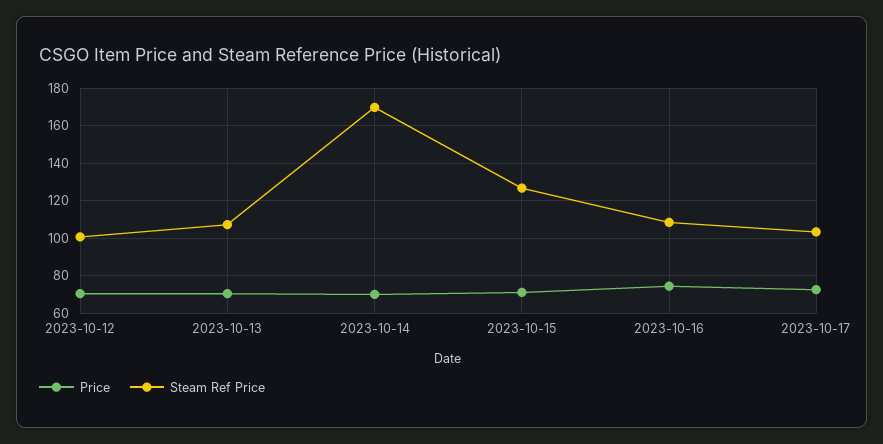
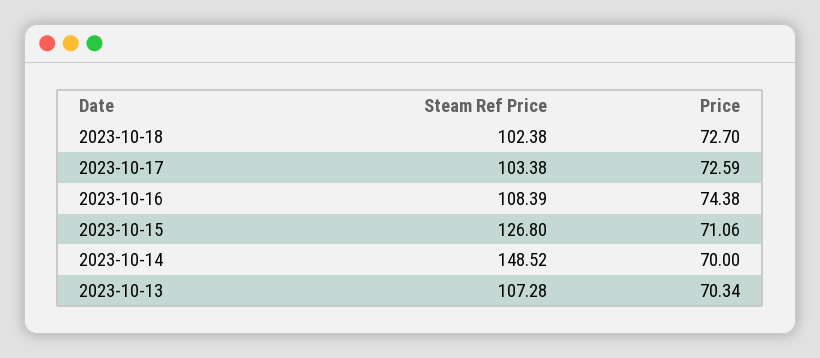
Price, 2023-10-12: 70 -> none
Steam Ref Price, 2023-10-12: 100 -> none
Steam Ref Price, 2023-10-14: 170 -> 148.52
Steam Ref Price, 2023-10-18: none -> 102.38
Price, 2023-10-18: none -> 72.7

